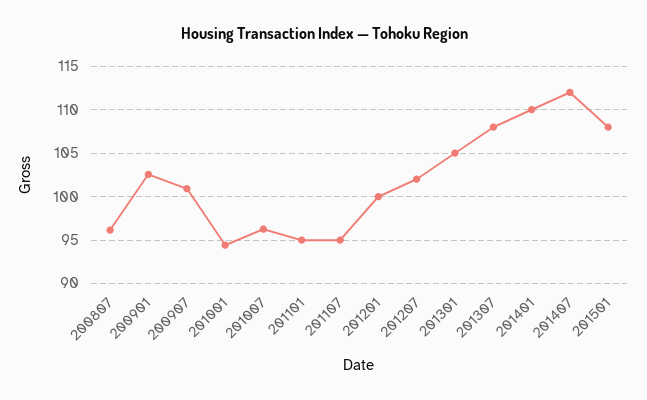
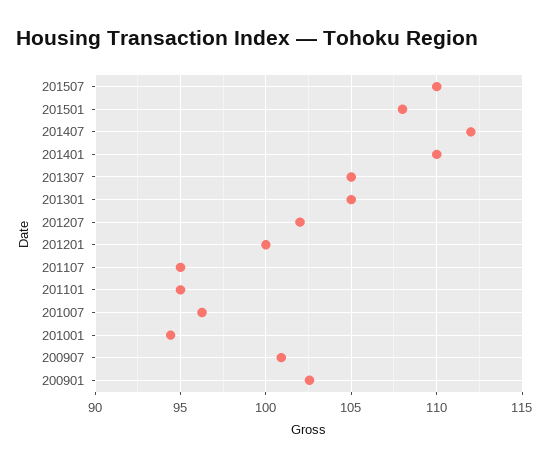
200807: 96 -> none
201307: 108 -> 105
201507: none -> 110

